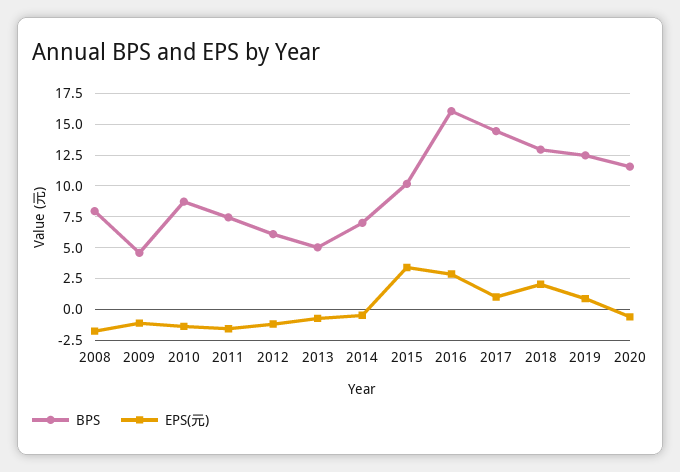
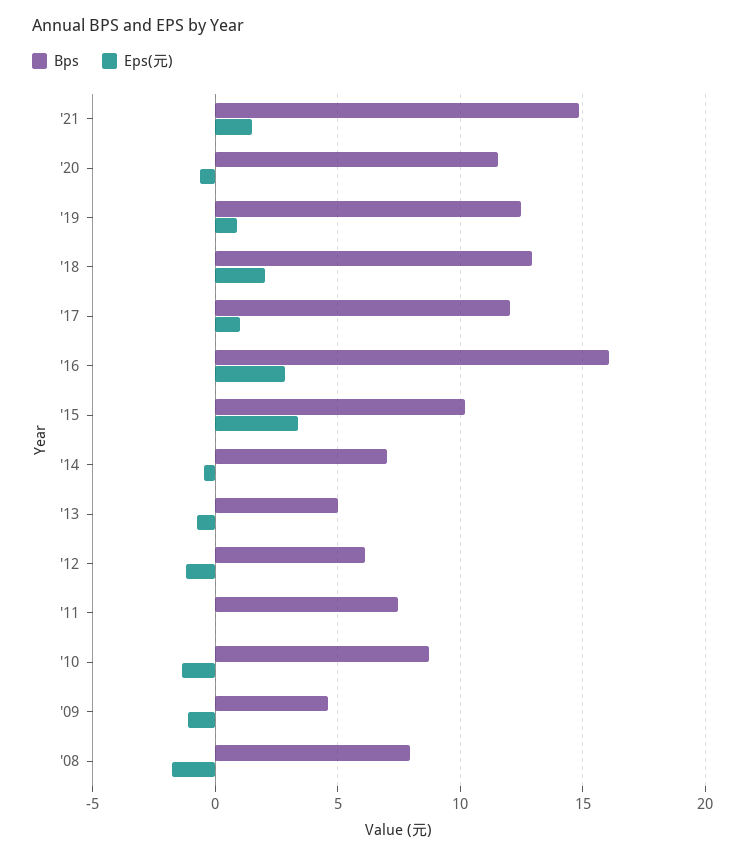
EPS(元), 2011: -1.5 -> 0
BPS, 2017: 14.5 -> 12
BPS, '21: none -> 15
EPS(元), '21: none -> 1.5

